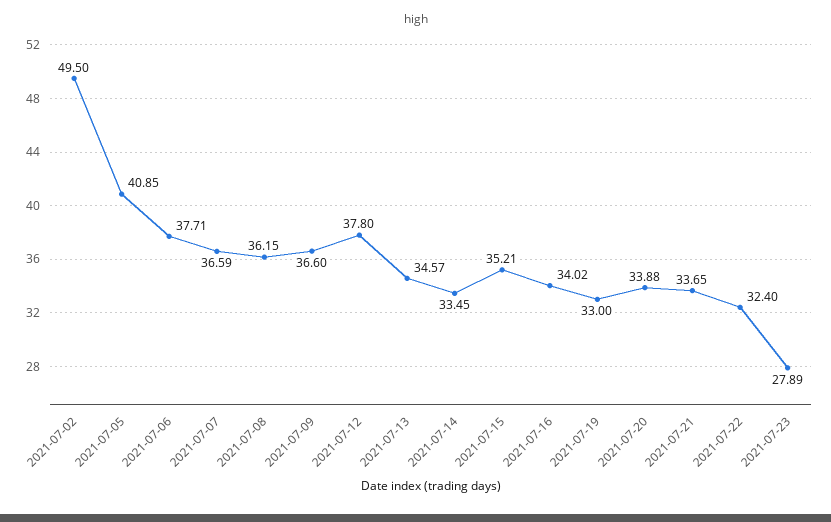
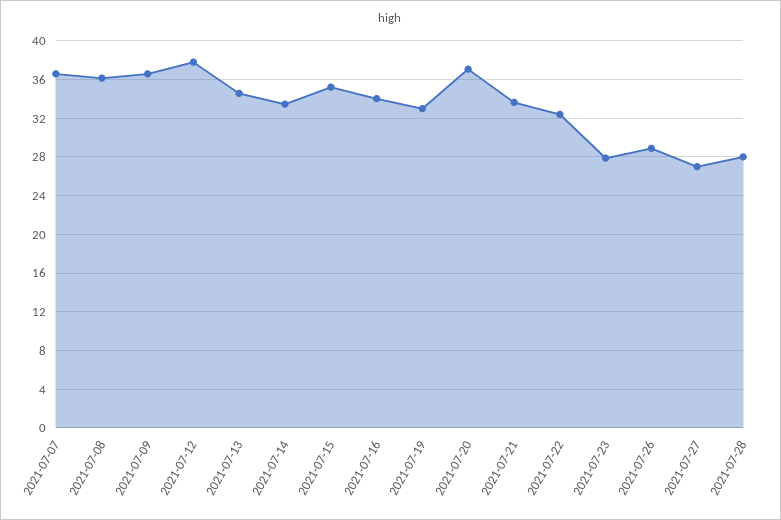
2021-07-02: 49.5 -> none
2021-07-05: 40.85 -> none
2021-07-06: 37.71 -> none
2021-07-20: 33.88 -> 37
2021-07-26: none -> 29
2021-07-27: none -> 27
2021-07-28: none -> 28

